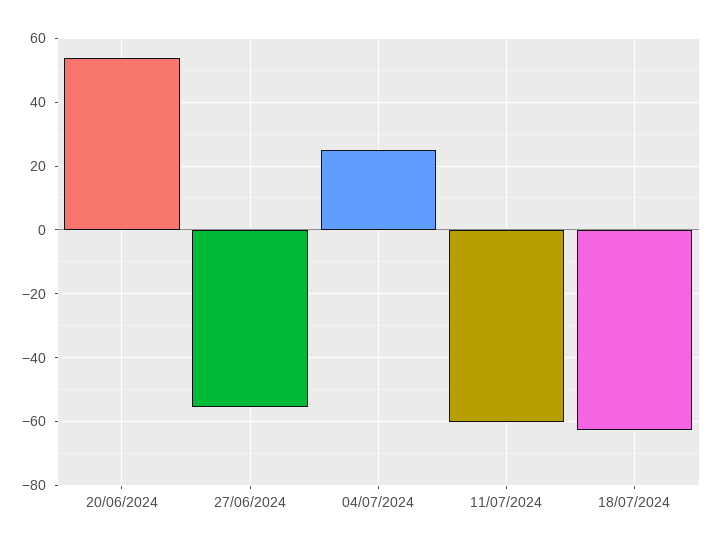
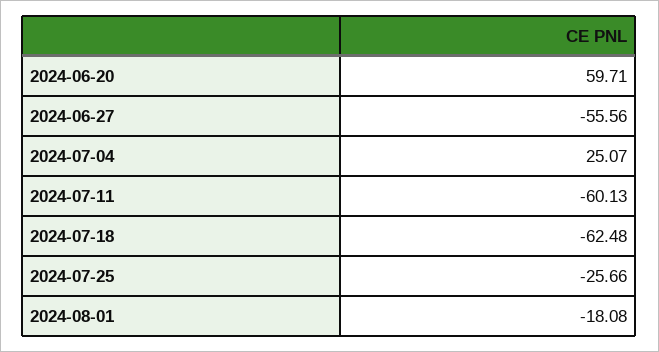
20/06/2024: 54 -> 59.71
2024-07-25: none -> -25.66
2024-08-01: none -> -18.08

